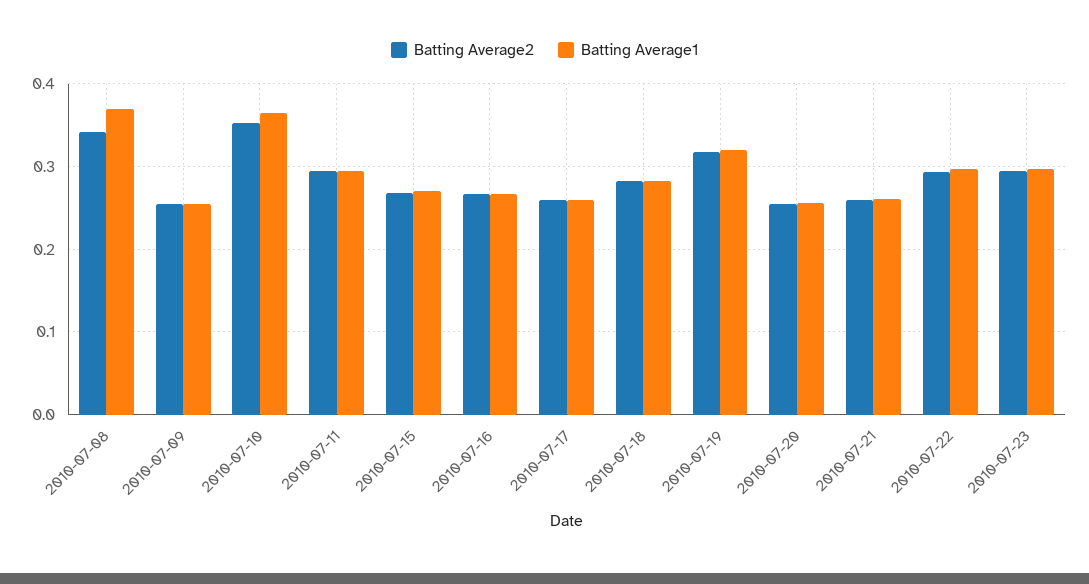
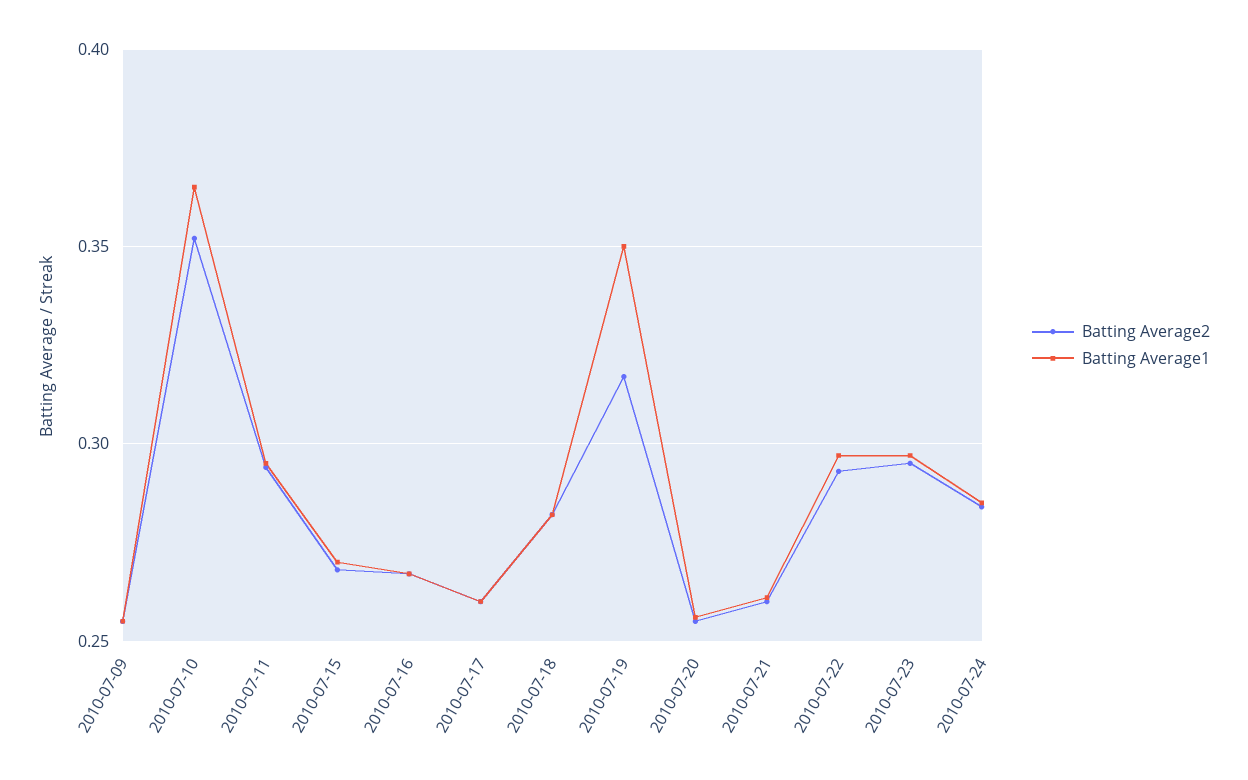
Batting Average2, 2010-07-08: 0.34 -> none
Batting Average1, 2010-07-08: 0.37 -> none
Batting Average1, 2010-07-19: 0.32 -> 0.35
Batting Average2, 2010-07-24: none -> 0.285
Batting Average1, 2010-07-24: none -> 0.285

